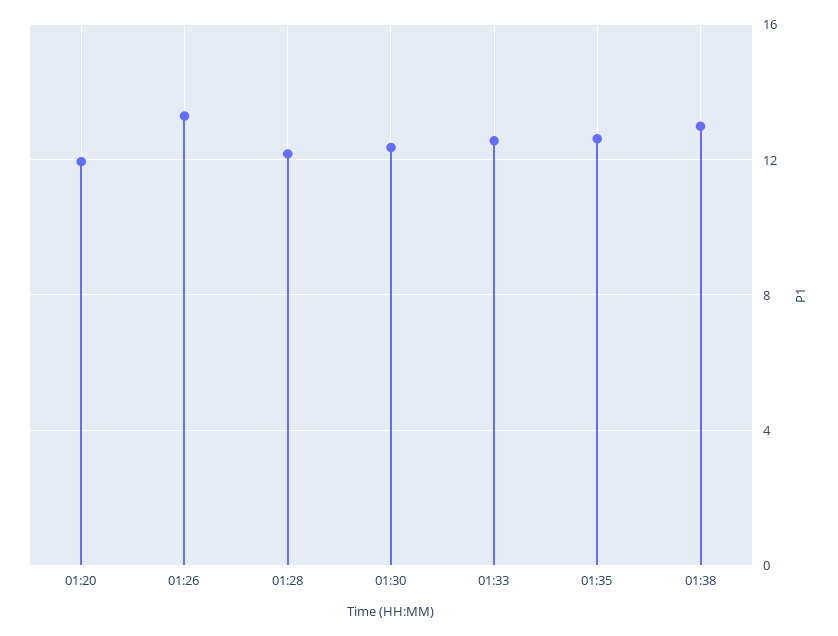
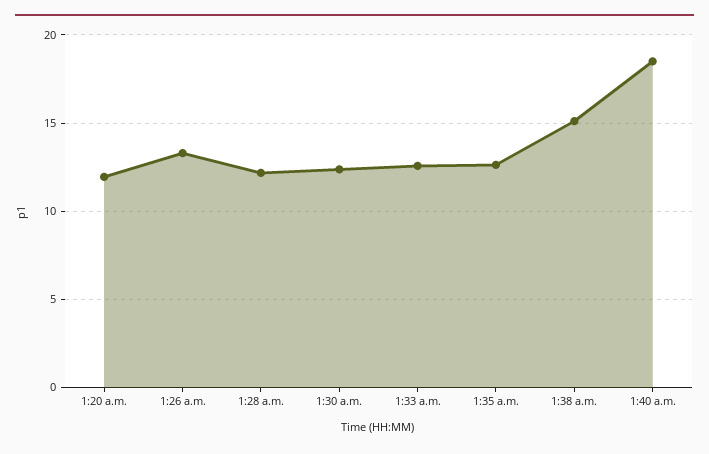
01:38: 13 -> 15
1:40 a.m.: none -> 18.5

